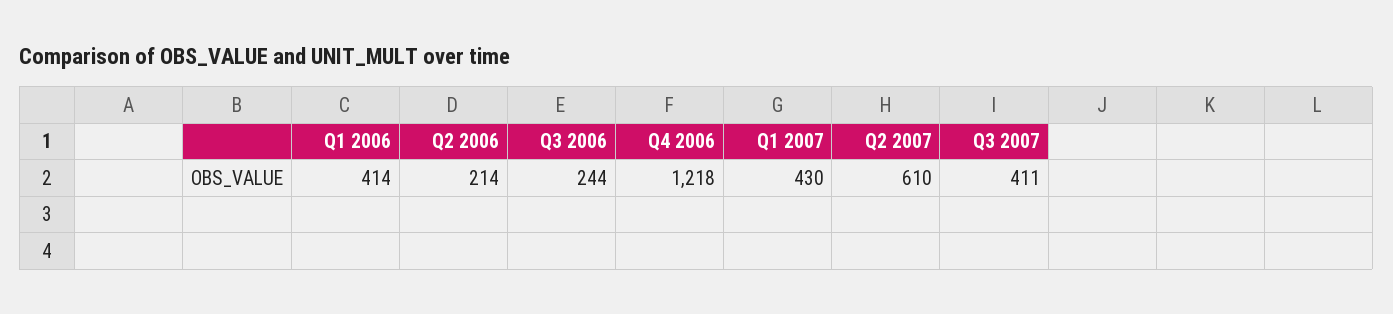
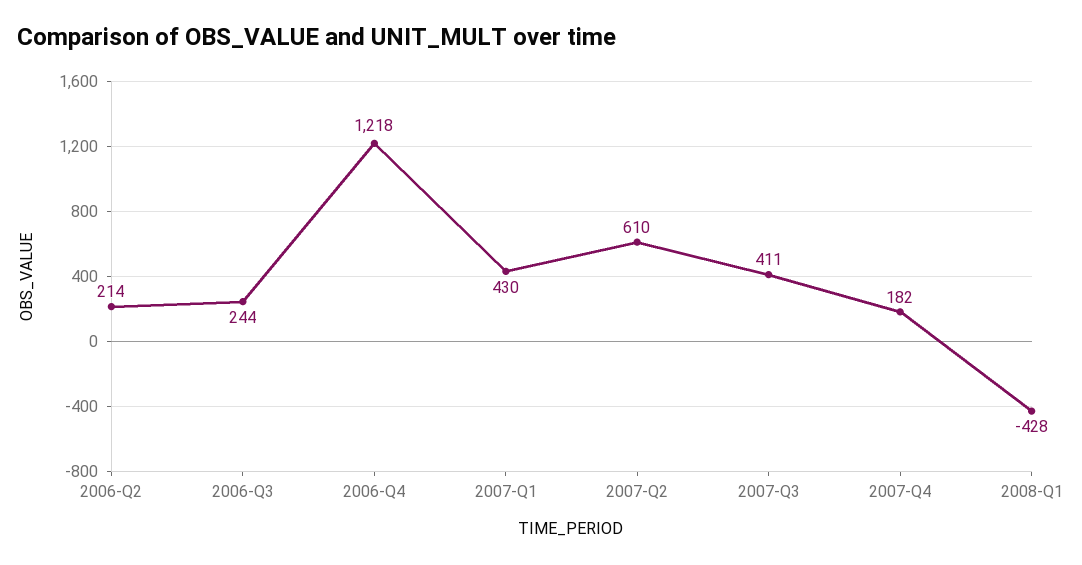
Q1 2006: 414 -> none
2007-Q4: none -> 182
2008-Q1: none -> -428

